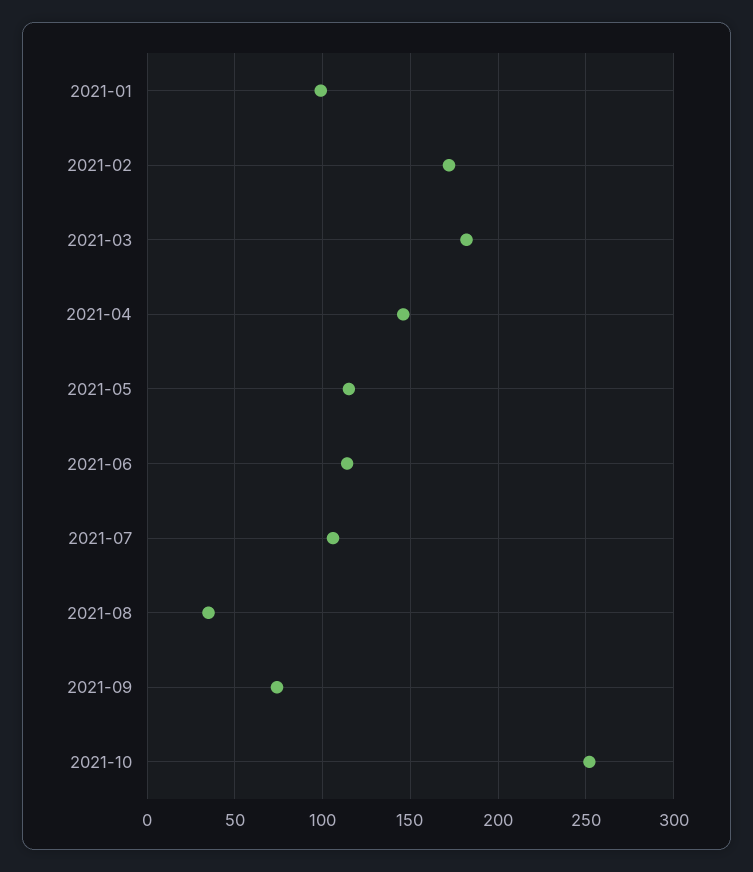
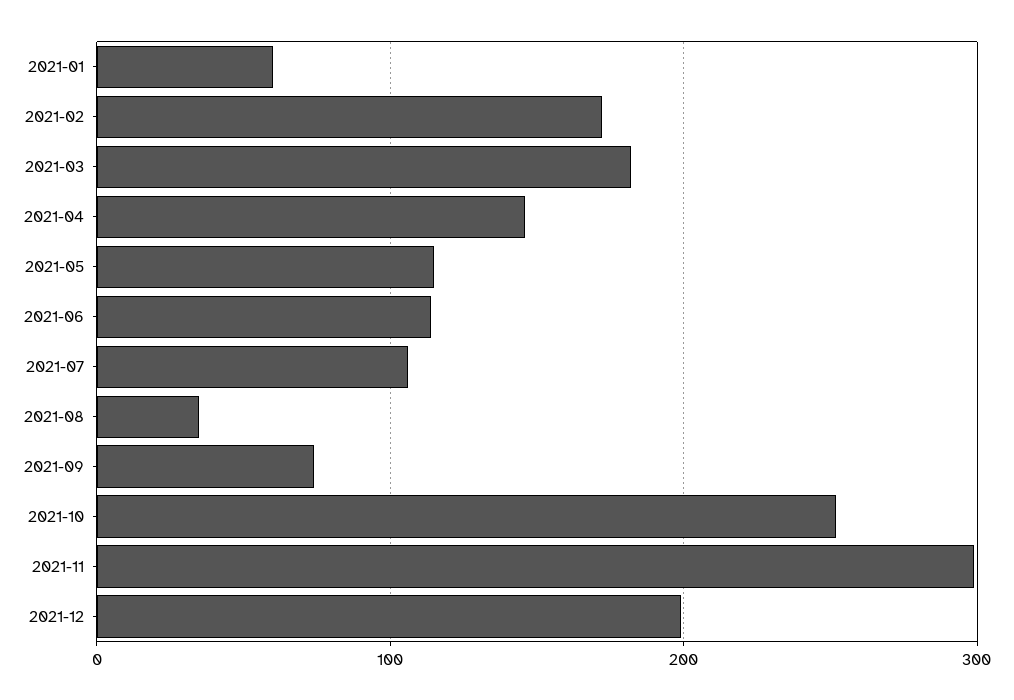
2021-01: 100 -> 60
2021-11: none -> 300
2021-12: none -> 200

